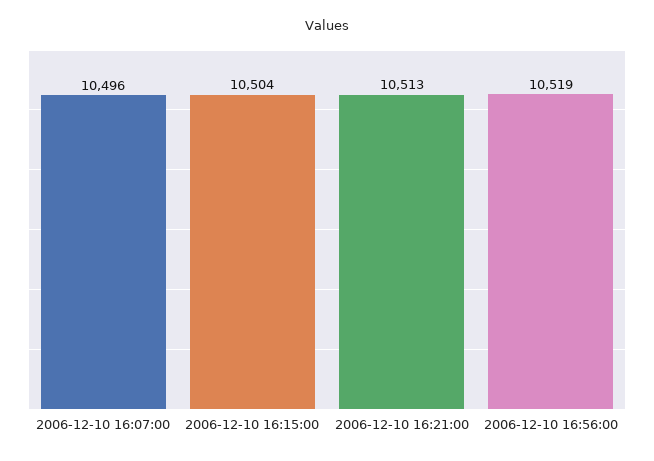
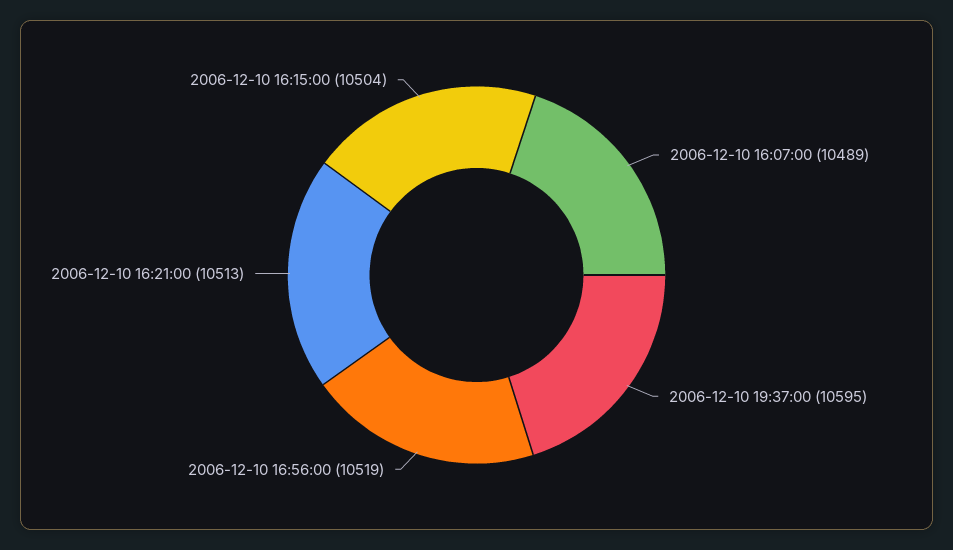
2006-12-10 16:07:00: 10496 -> 10489
2006-12-10 19:37:00: none -> 10595

